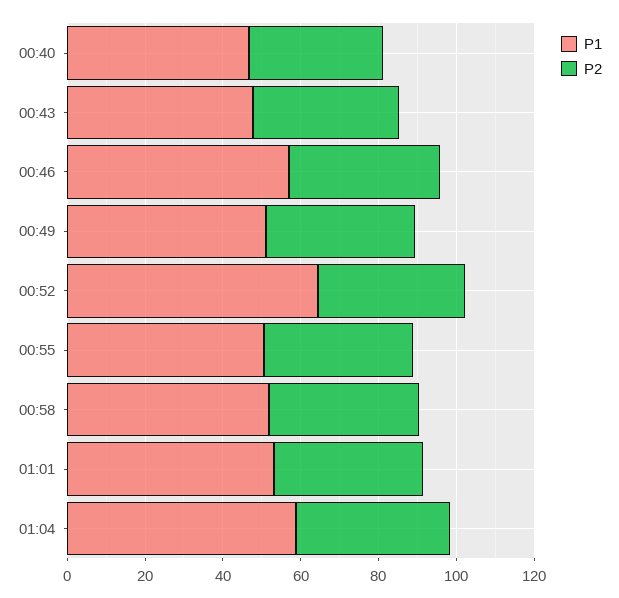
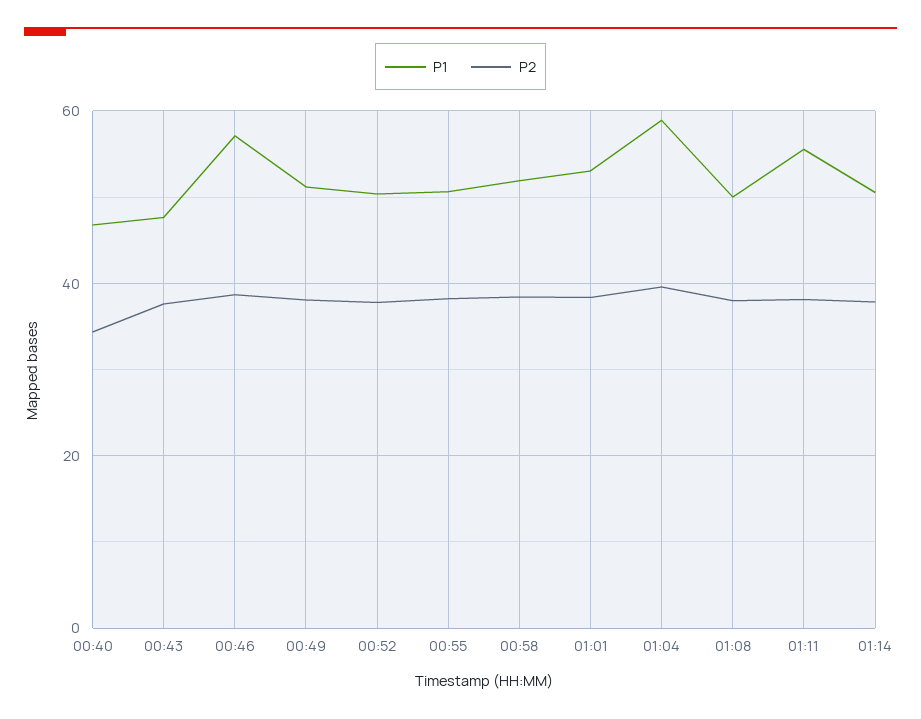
P1, 00:52: 65 -> 50
P1, 01:08: none -> 50
P2, 01:08: none -> 38
P1, 01:11: none -> 56
P2, 01:11: none -> 38
P1, 01:14: none -> 50
P2, 01:14: none -> 38

